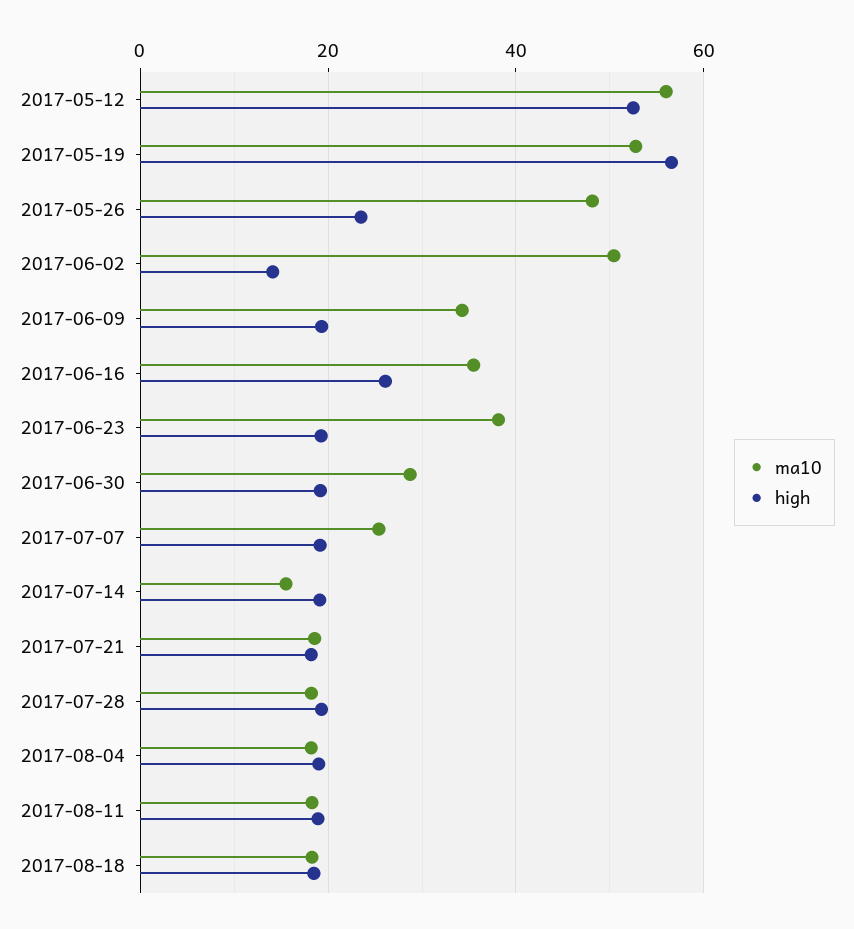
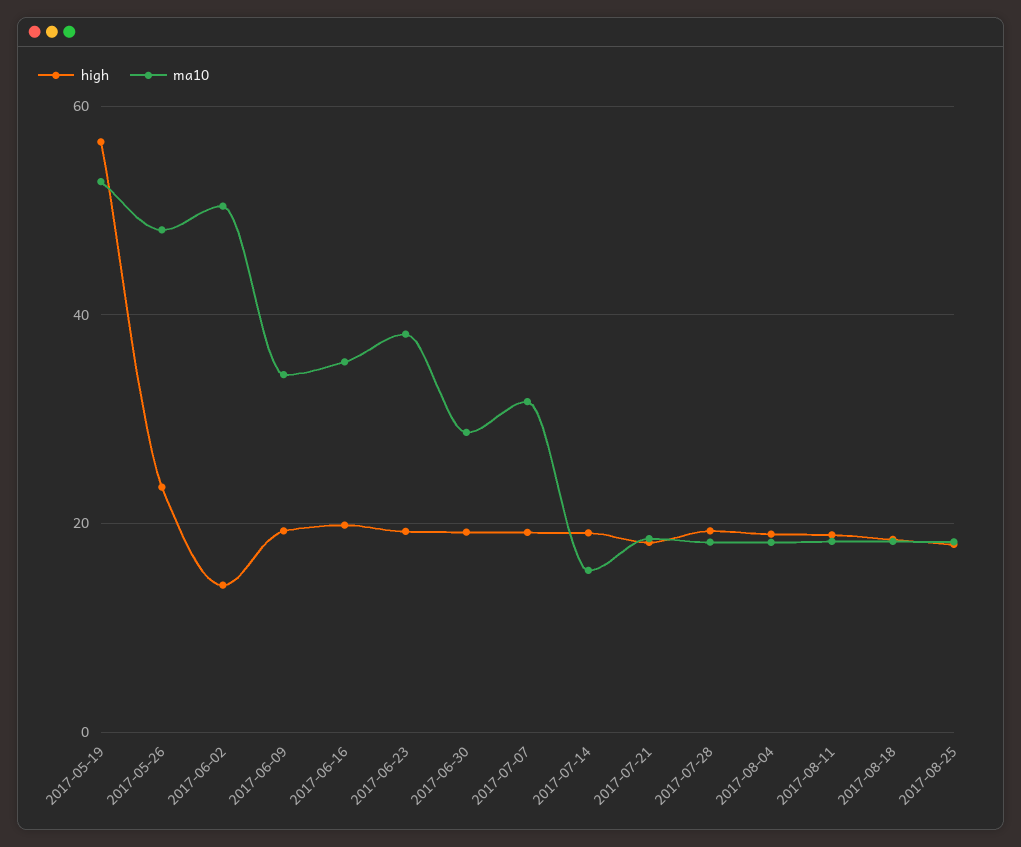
ma10, 2017-05-12: 56 -> none
high, 2017-05-12: 52 -> none
high, 2017-06-16: 26 -> 20
ma10, 2017-07-07: 26 -> 32
high, 2017-08-25: none -> 18
ma10, 2017-08-25: none -> 18

